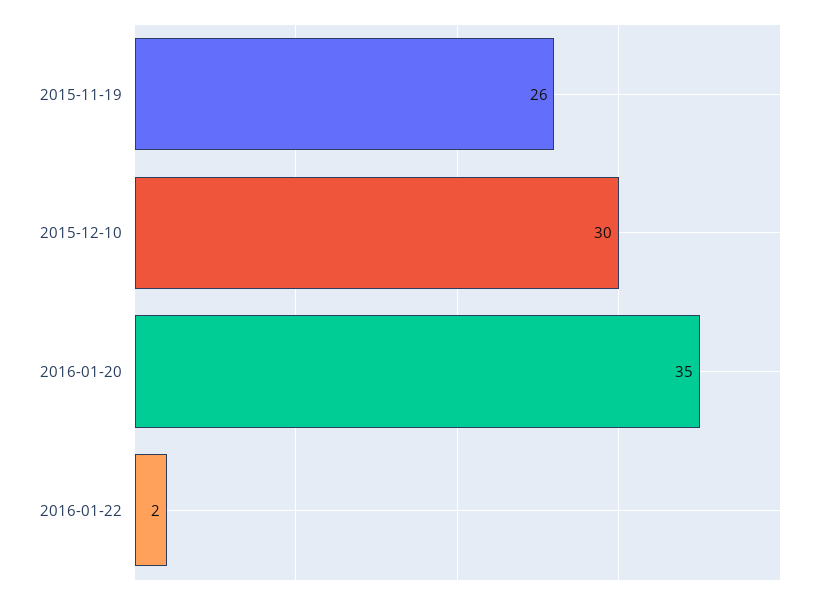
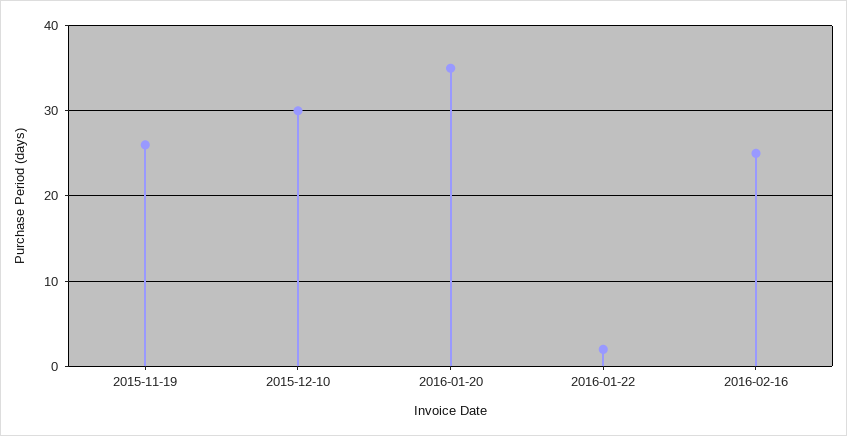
2016-02-16: none -> 25

